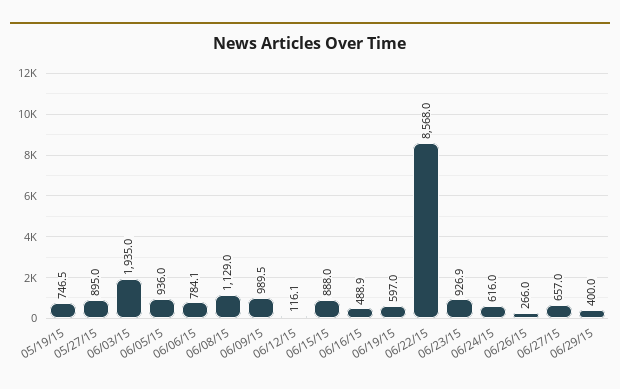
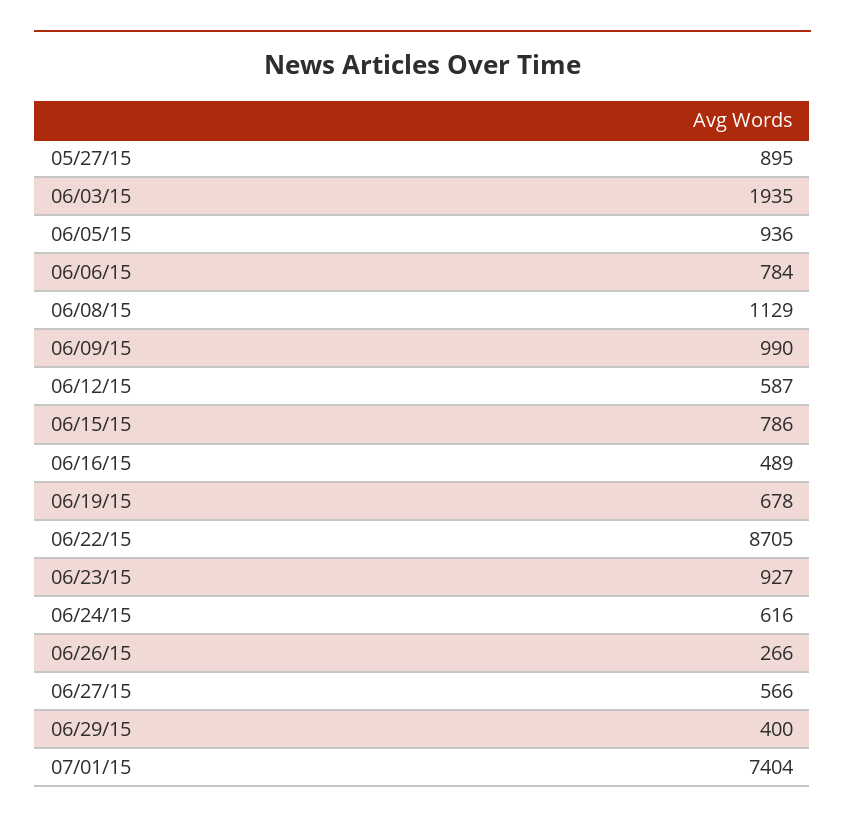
05/19/15: 746.5 -> none
06/12/15: 116.1 -> 587
06/15/15: 888 -> 786
06/19/15: 597 -> 678
06/22/15: 8568 -> 8705
06/27/15: 657 -> 566
07/01/15: none -> 7404

